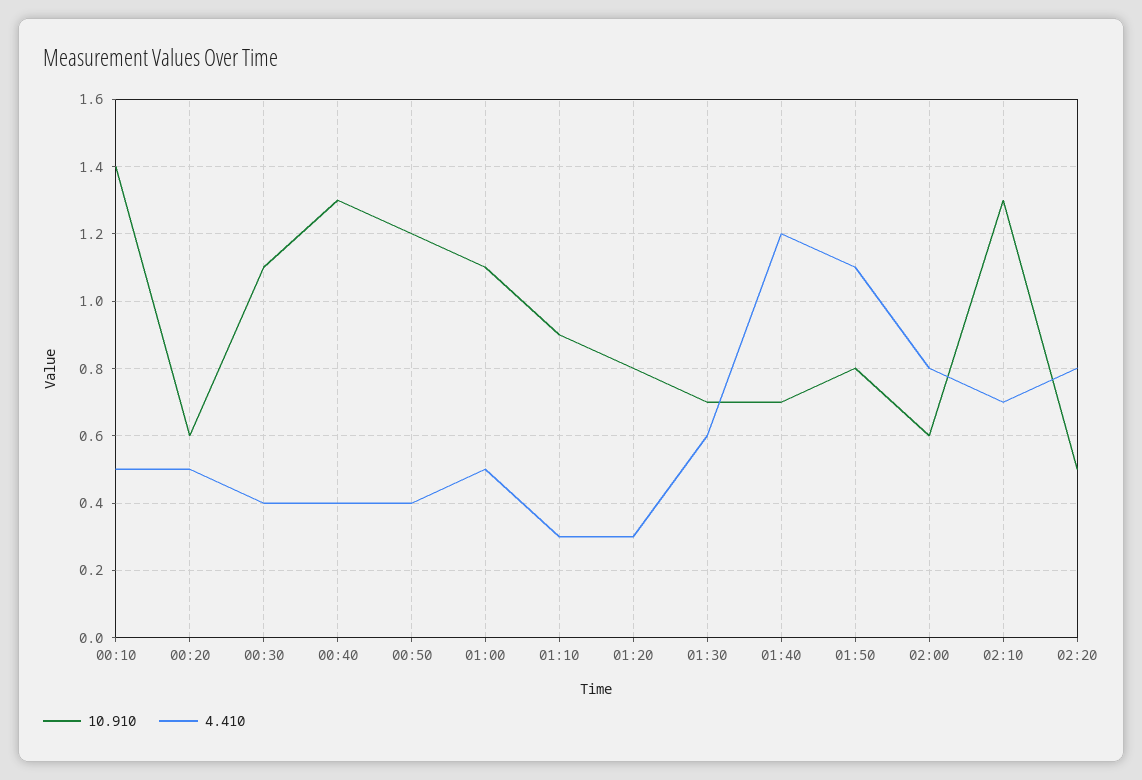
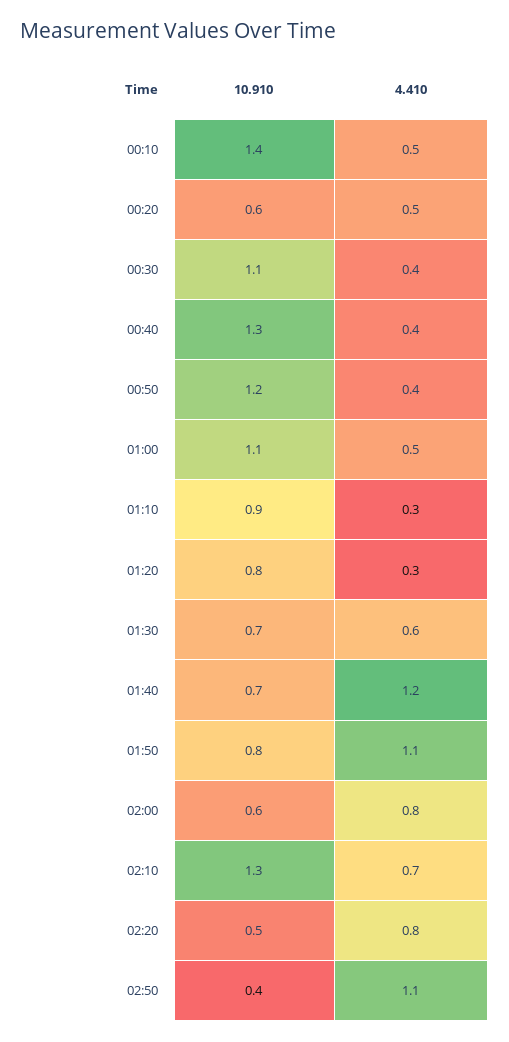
10.910, 02:50: none -> 0.4
4.410, 02:50: none -> 1.1

